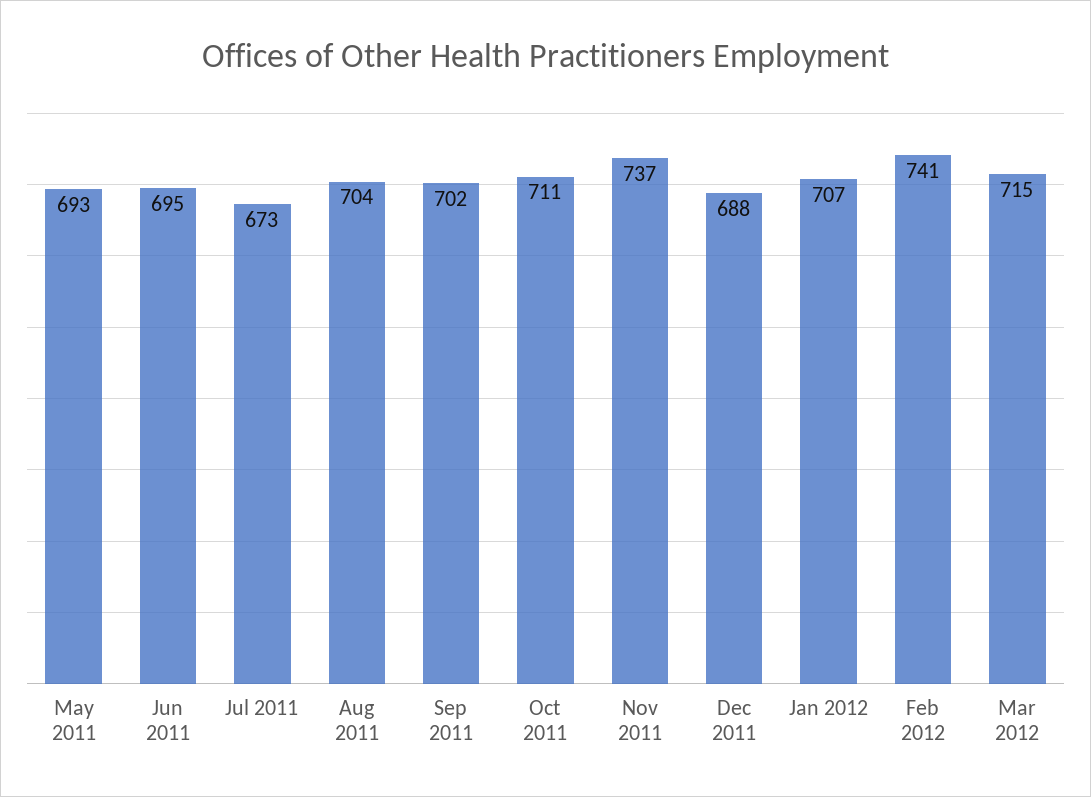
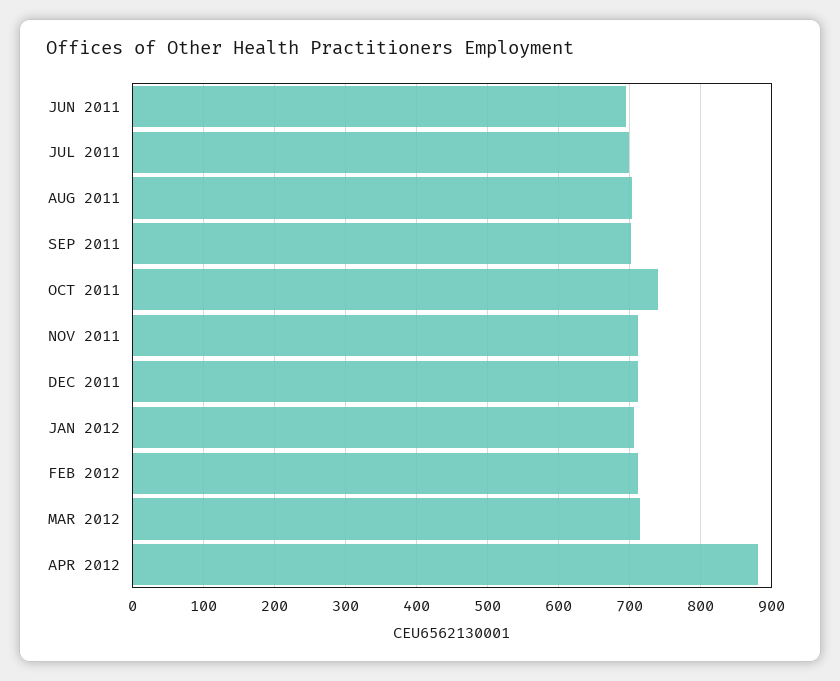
May 2011: 693 -> none
Jul 2011: 673 -> 700
Oct 2011: 711 -> 740
Nov 2011: 737 -> 710
Dec 2011: 688 -> 710
Feb 2012: 741 -> 710
APR 2012: none -> 880

